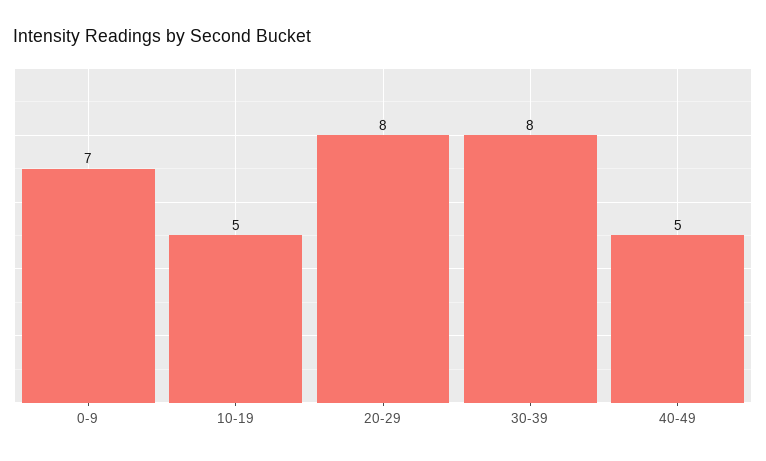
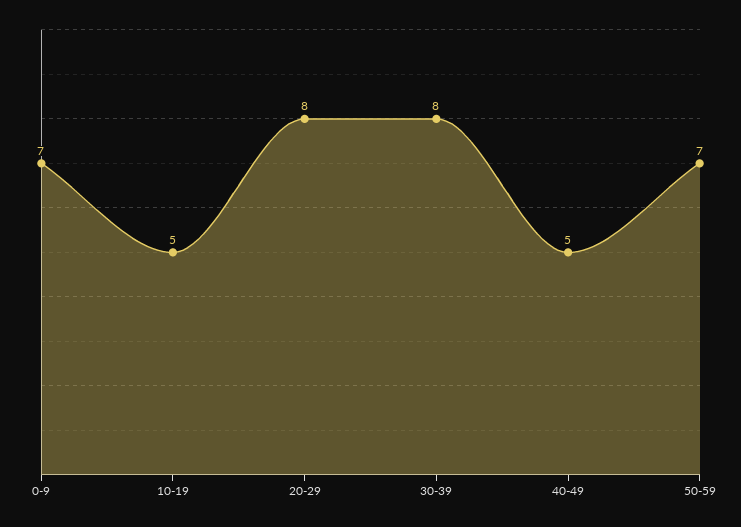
50-59: none -> 7

